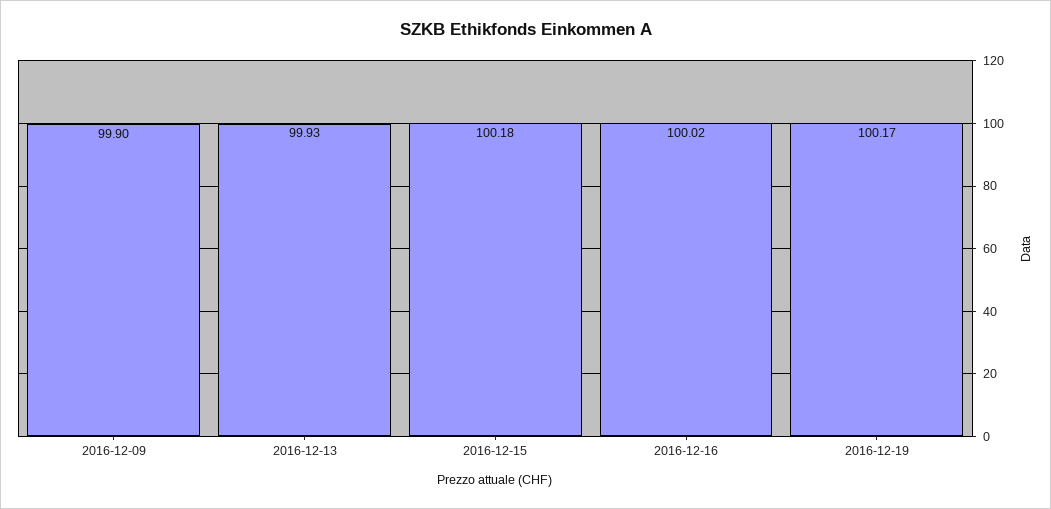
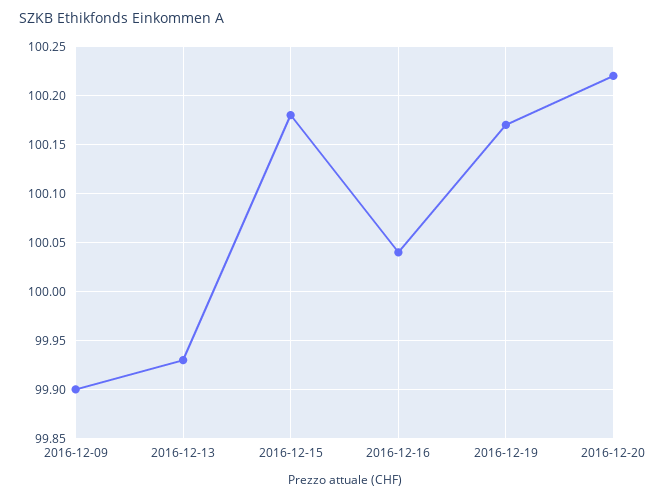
2016-12-16: 100.02 -> 100.04
2016-12-20: none -> 100.22

